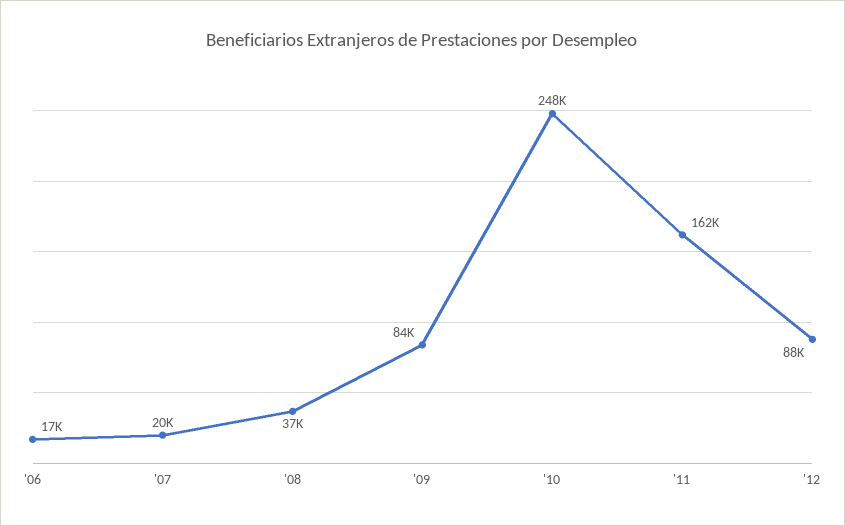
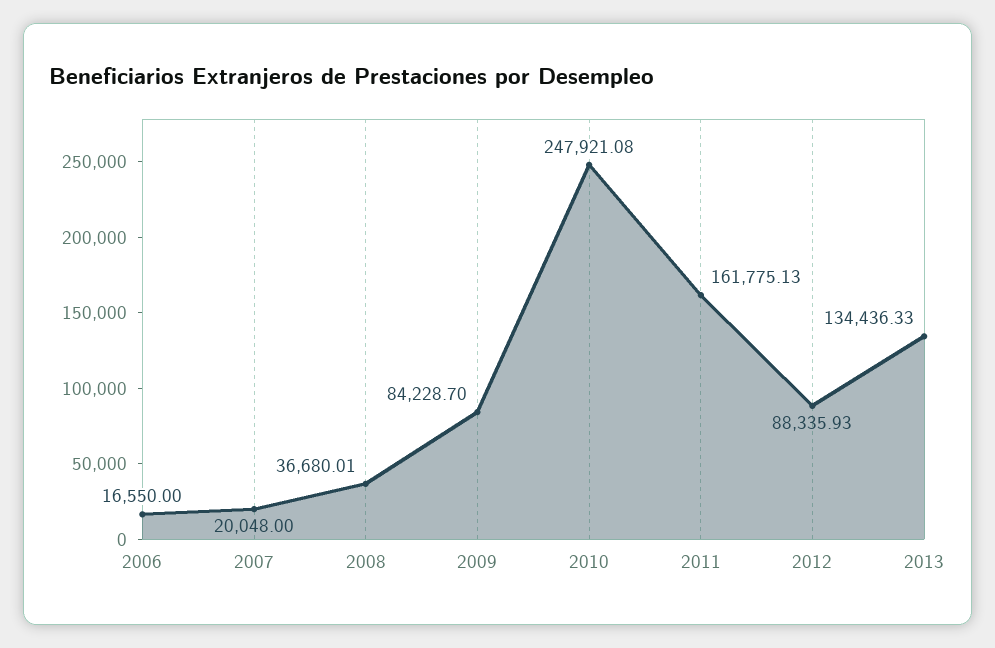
2013: none -> 134436.33

